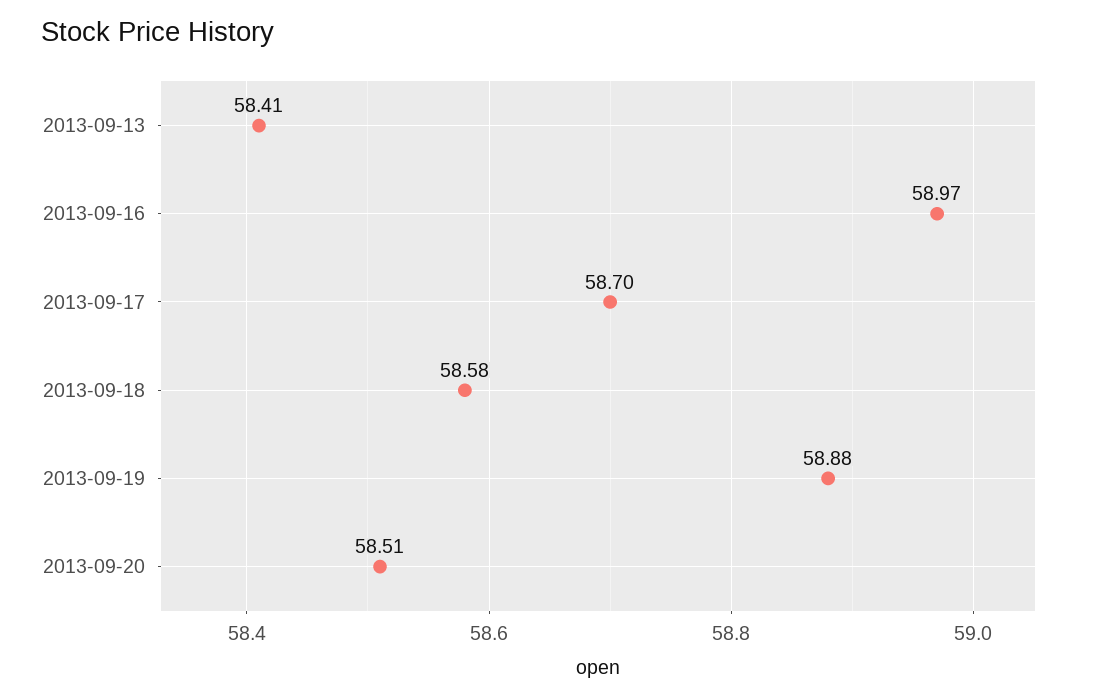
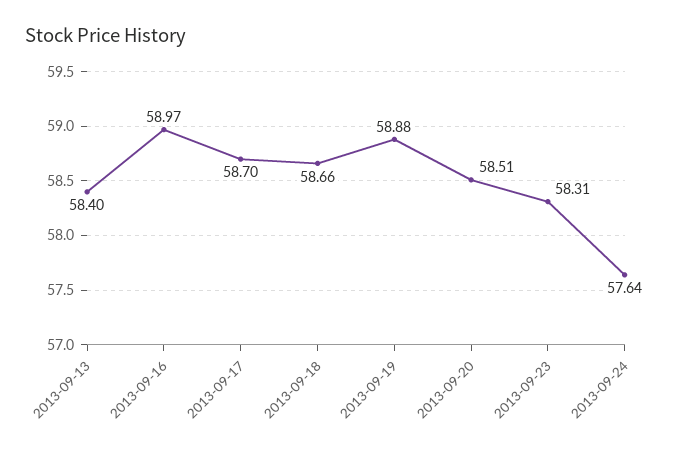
2013-09-13: 58.41 -> 58.4
2013-09-18: 58.58 -> 58.66
2013-09-23: none -> 58.31
2013-09-24: none -> 57.64

